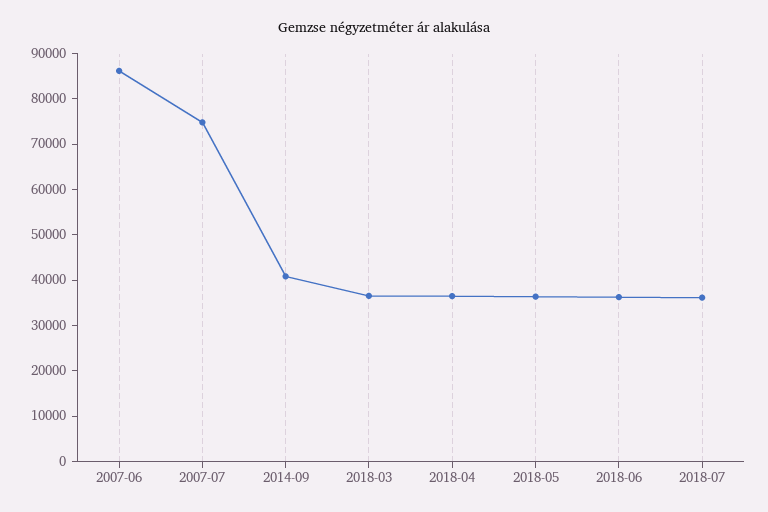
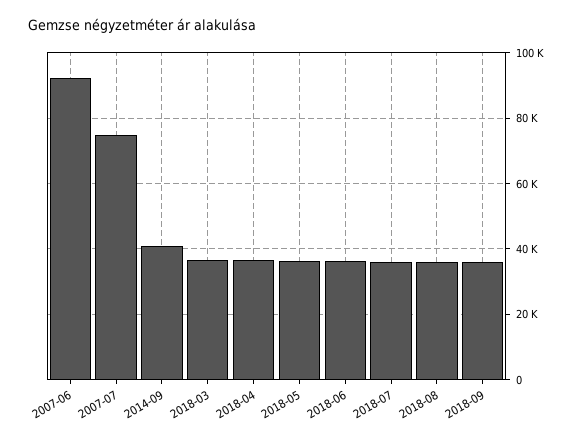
2007-06: 86000 -> 92000
2018-08: none -> 36000
2018-09: none -> 36000

